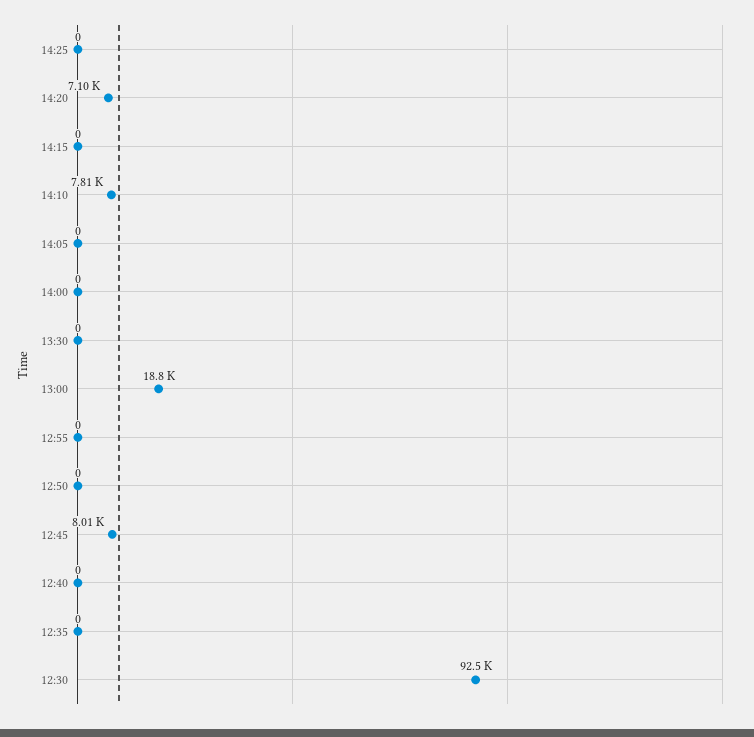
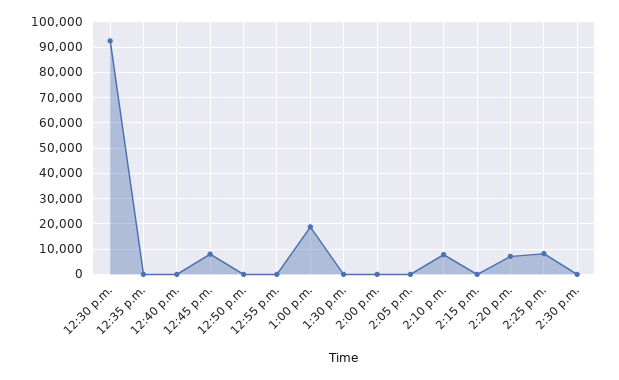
14:25: 0 -> 7500
2:30 p.m.: none -> 0

